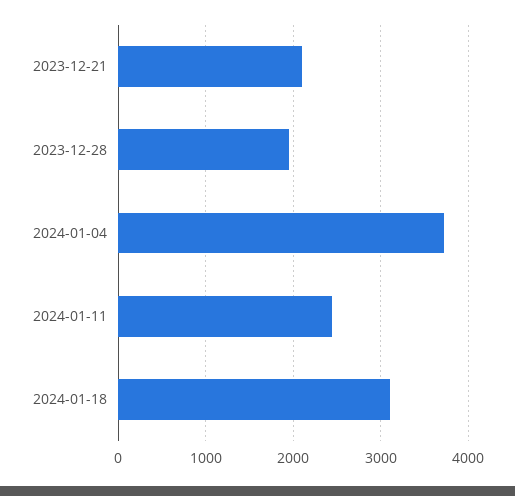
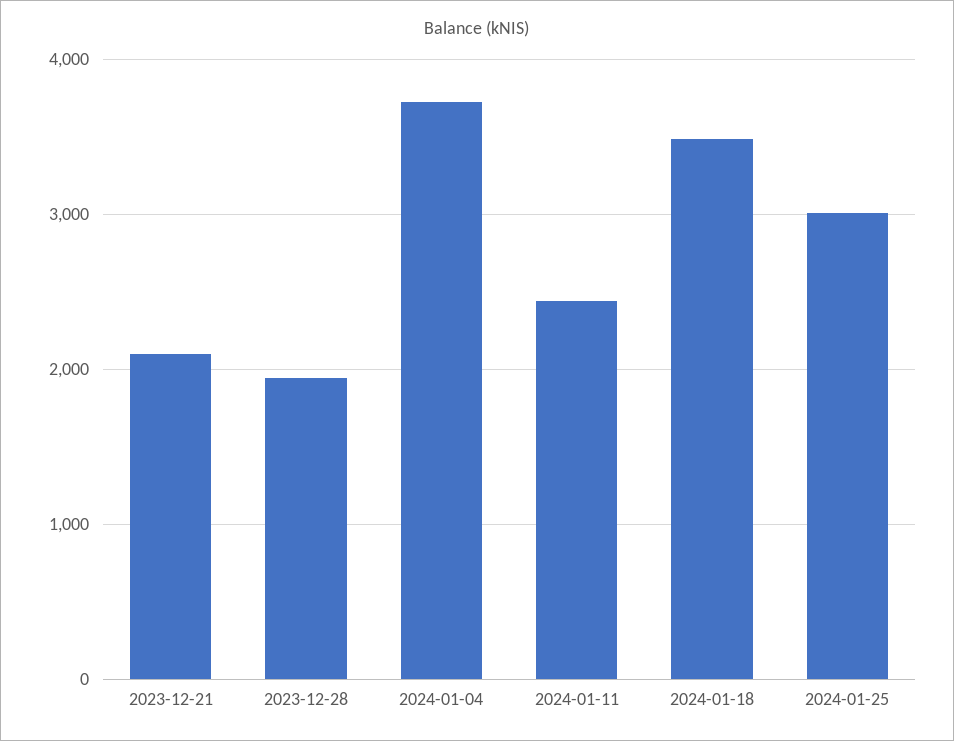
2024-01-18: 3100 -> 3500
2024-01-25: none -> 3000

